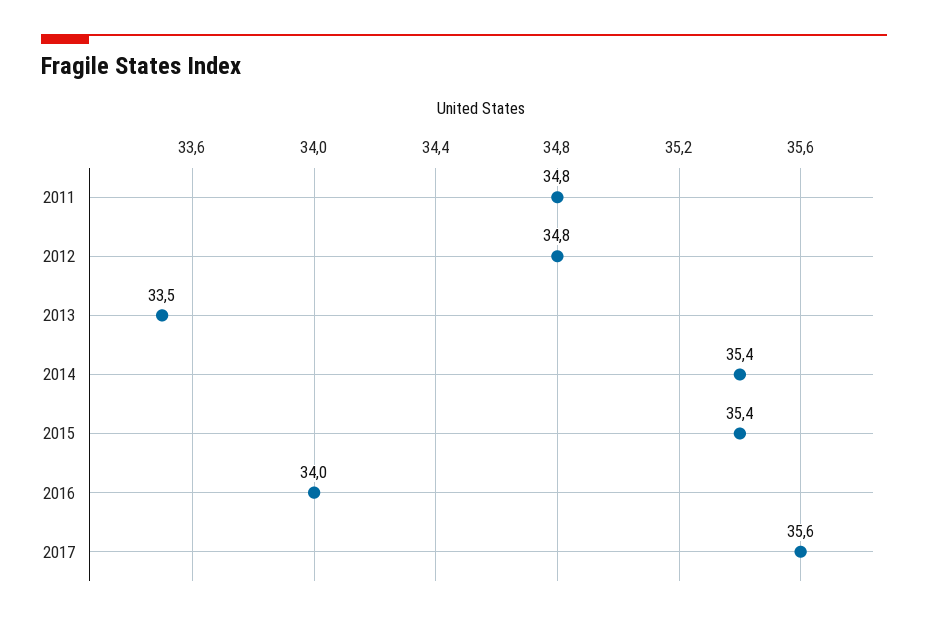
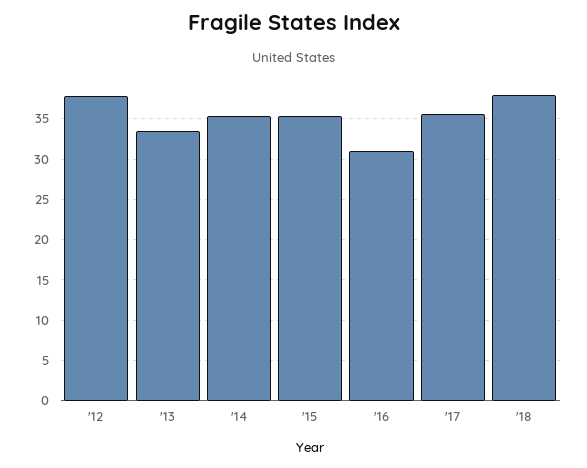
2011: 34.8 -> none
2012: 34.8 -> 38
2016: 34 -> 31
'18: none -> 38

